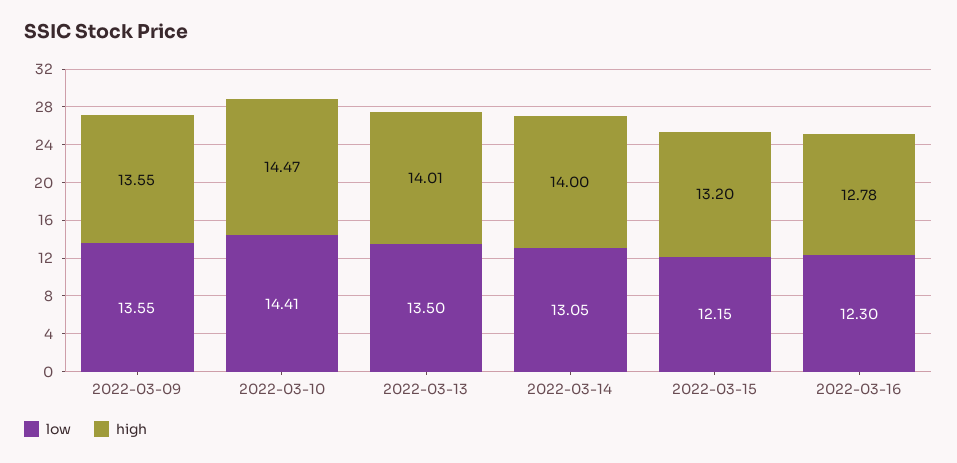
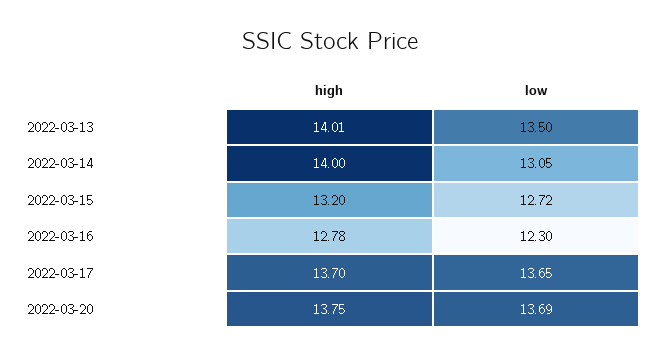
low, 2022-03-09: 13.55 -> none
high, 2022-03-09: 13.55 -> none
low, 2022-03-10: 14.41 -> none
high, 2022-03-10: 14.47 -> none
low, 2022-03-15: 12.15 -> 12.72
high, 2022-03-17: none -> 13.7
low, 2022-03-17: none -> 13.65
high, 2022-03-20: none -> 13.75
low, 2022-03-20: none -> 13.69

